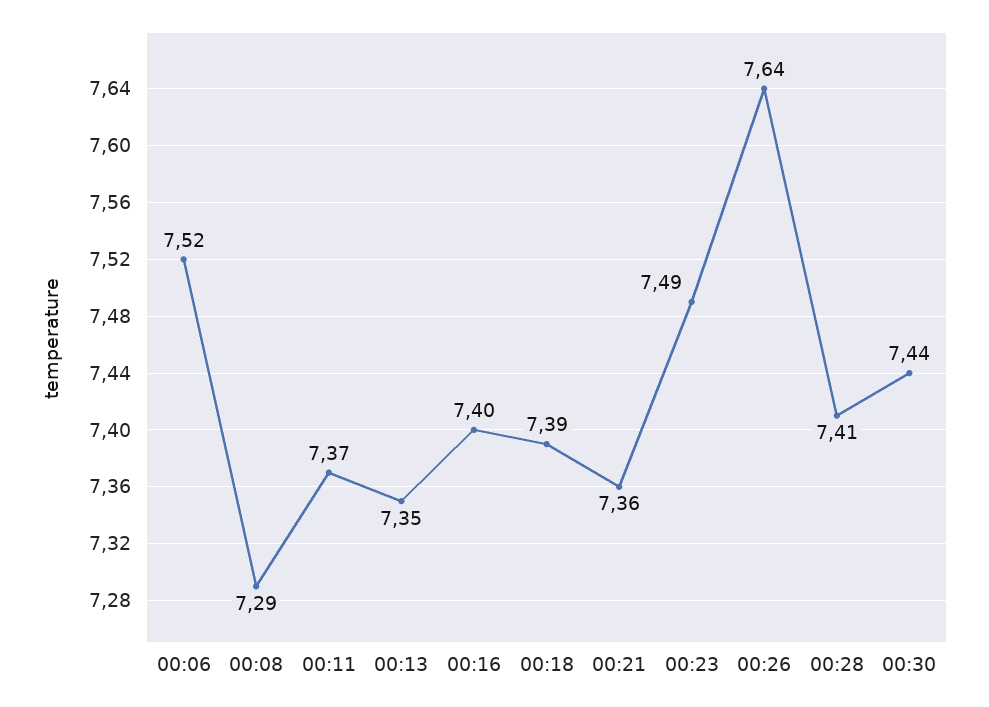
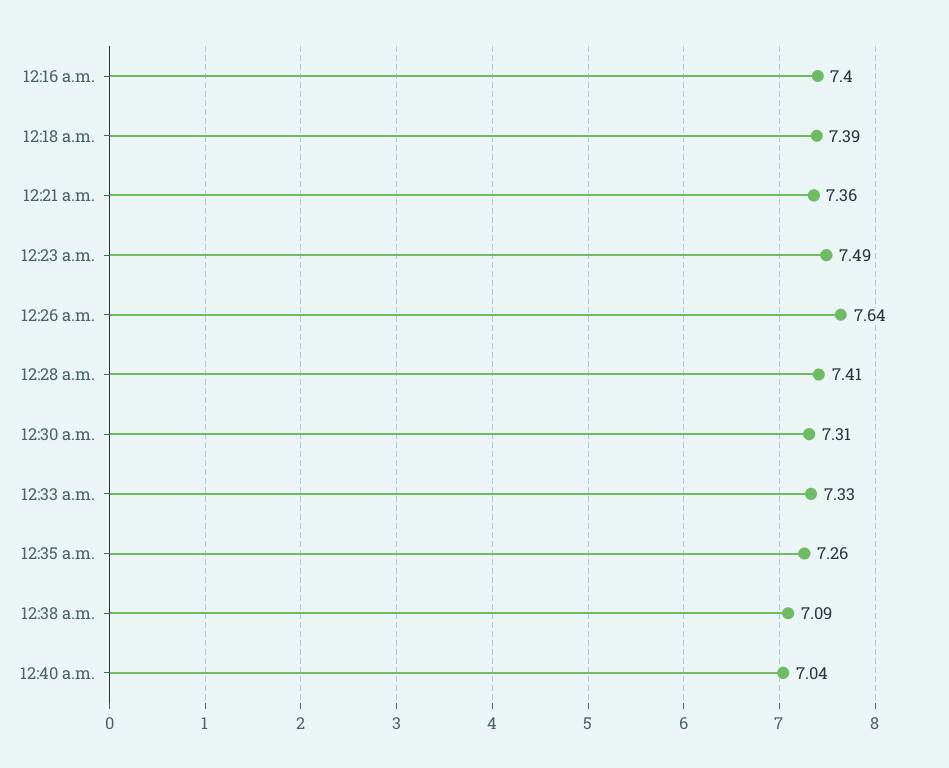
00:06: 7.52 -> none
00:08: 7.29 -> none
00:11: 7.37 -> none
00:13: 7.35 -> none
00:30: 7.44 -> 7.31
12:33 a.m.: none -> 7.33
12:35 a.m.: none -> 7.26
12:38 a.m.: none -> 7.09
12:40 a.m.: none -> 7.04

